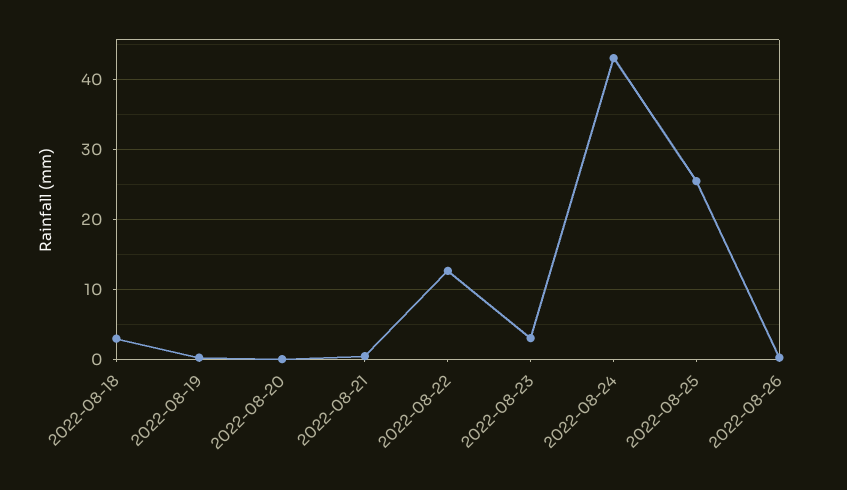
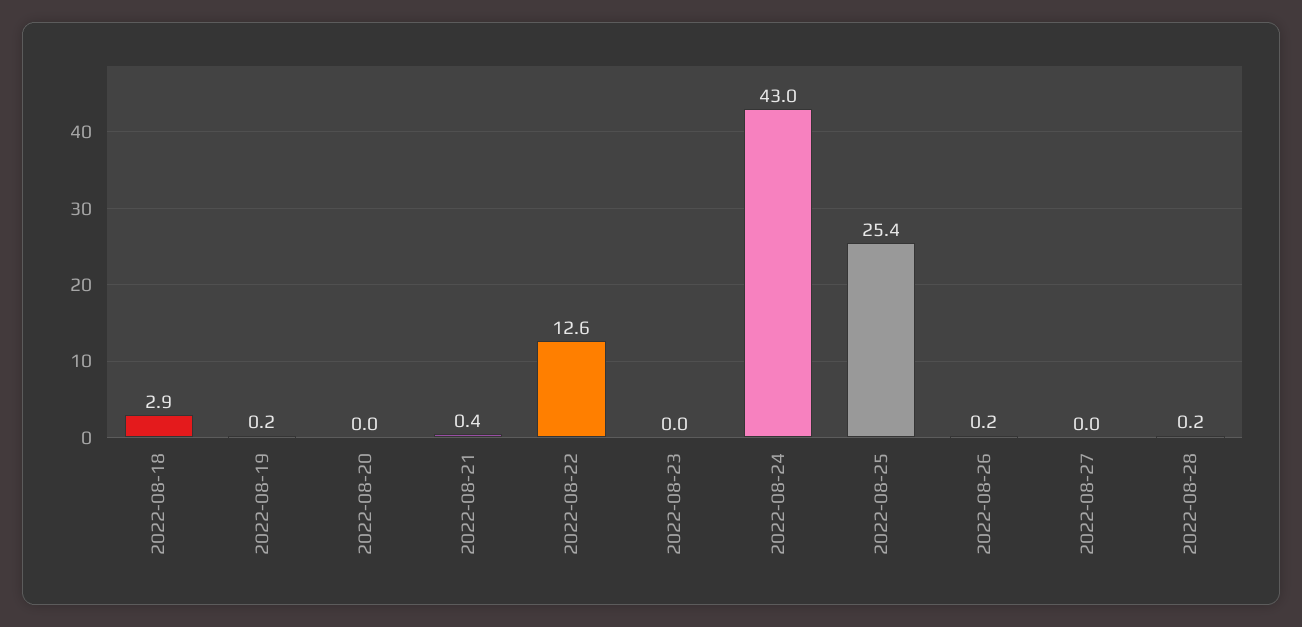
2022-08-23: 3 -> 0
2022-08-27: none -> 0
2022-08-28: none -> 0.2

